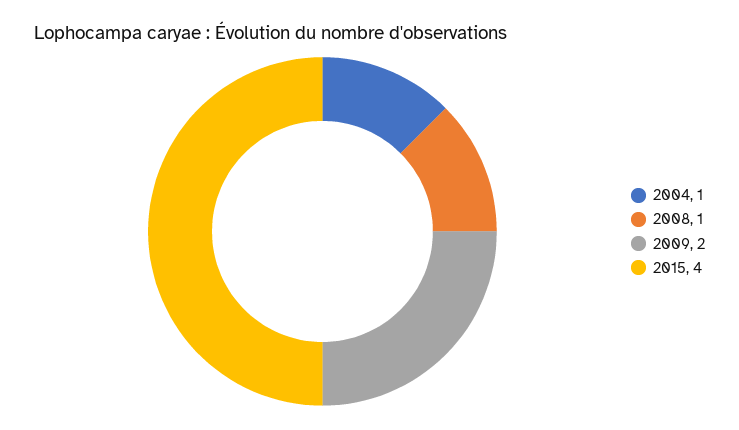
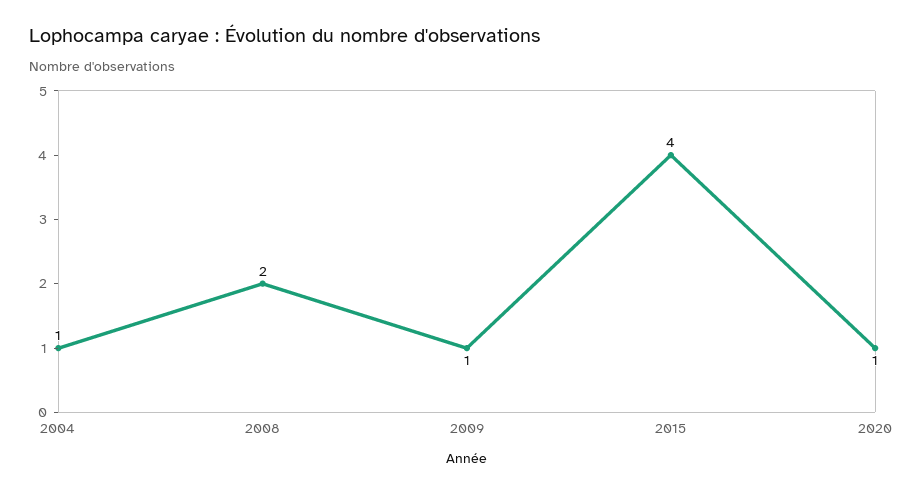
2008: 1 -> 2
2009: 2 -> 1
2020: none -> 1

